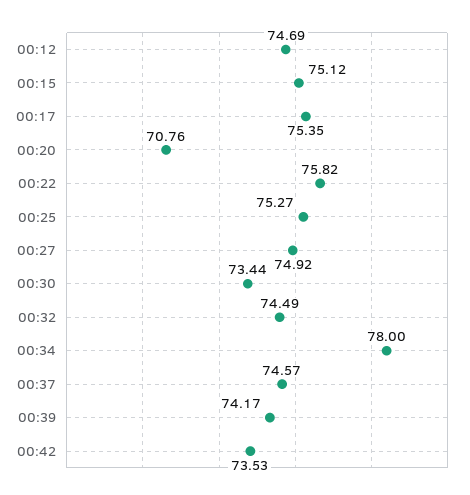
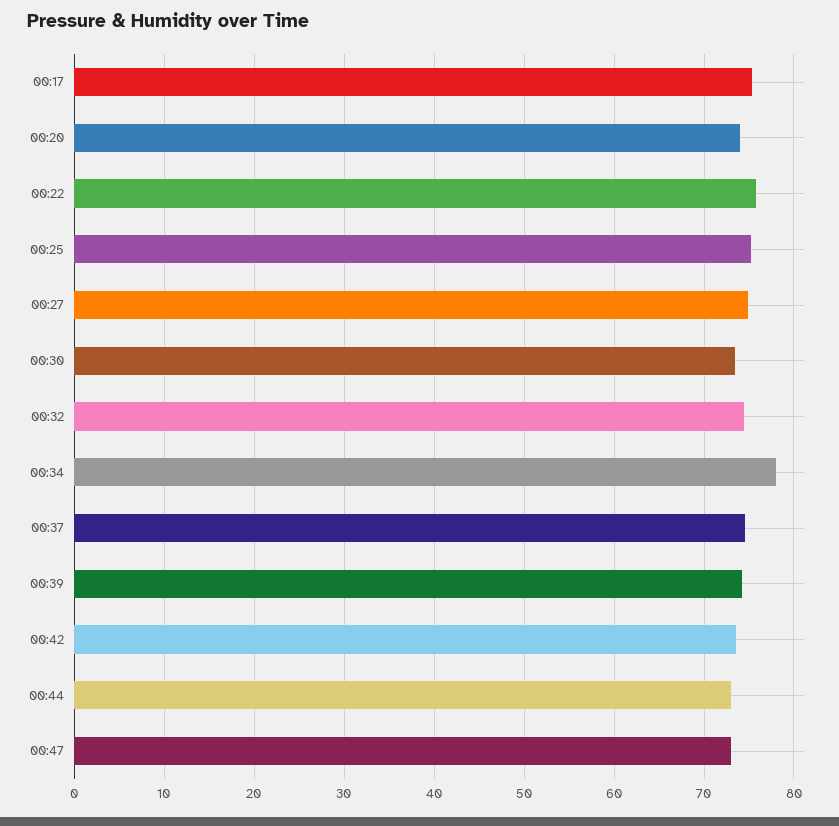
00:12: 74.69 -> none
00:15: 75.12 -> none
00:20: 70.76 -> 74
00:44: none -> 73
00:47: none -> 73

